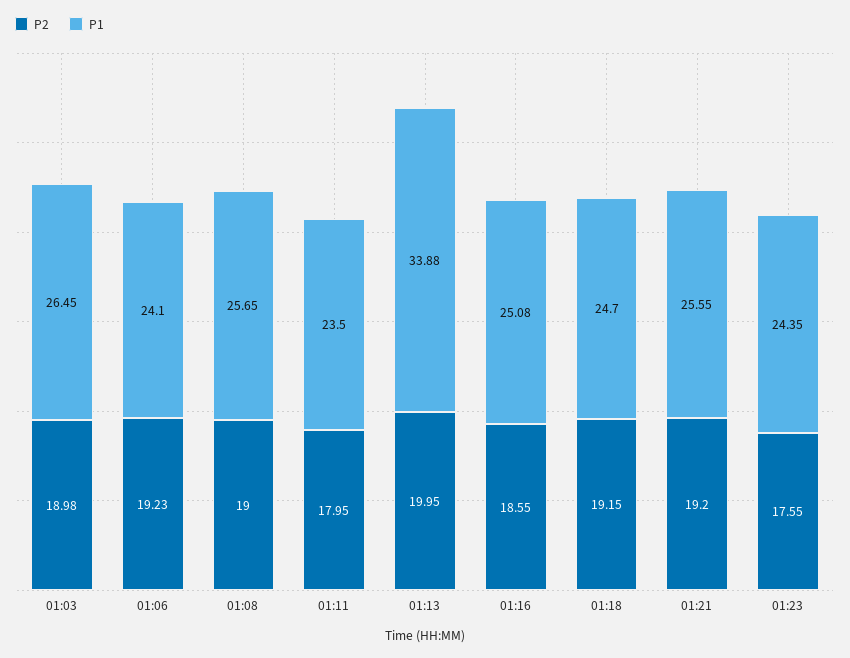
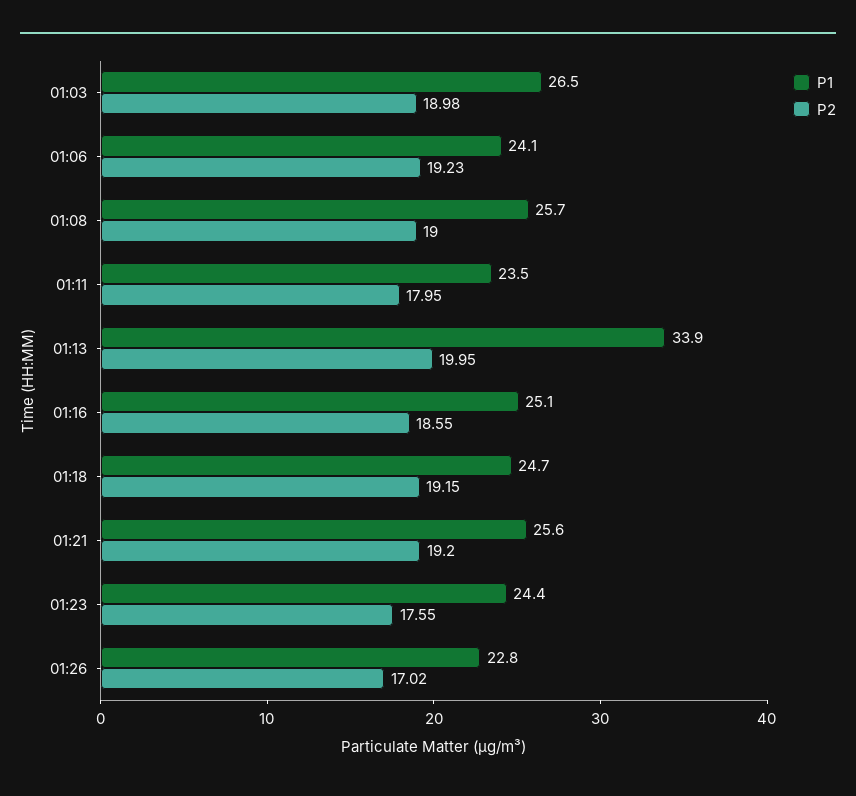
P1, 01:26: none -> 22.8
P2, 01:26: none -> 17.02

